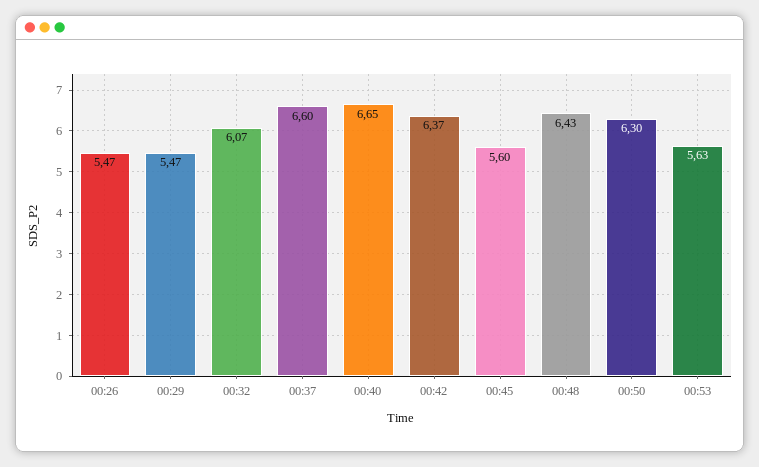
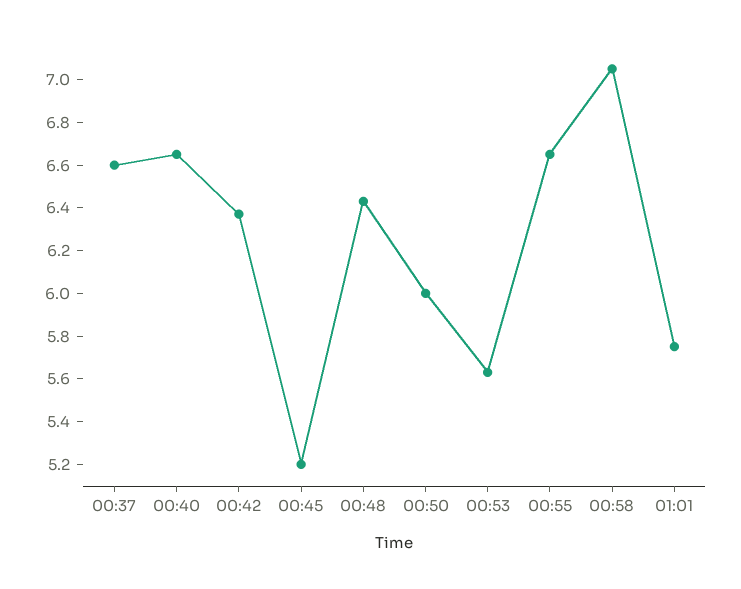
00:26: 5.47 -> none
00:29: 5.47 -> none
00:32: 6.07 -> none
00:45: 5.6 -> 5.2
00:50: 6.3 -> 6
00:55: none -> 6.65
00:58: none -> 7.05
01:01: none -> 5.75

